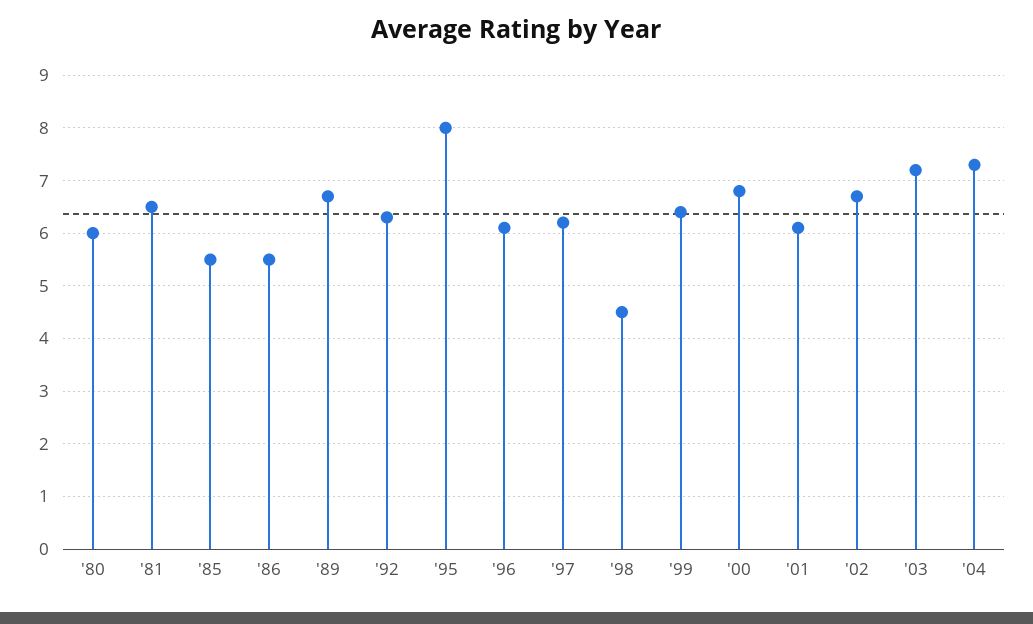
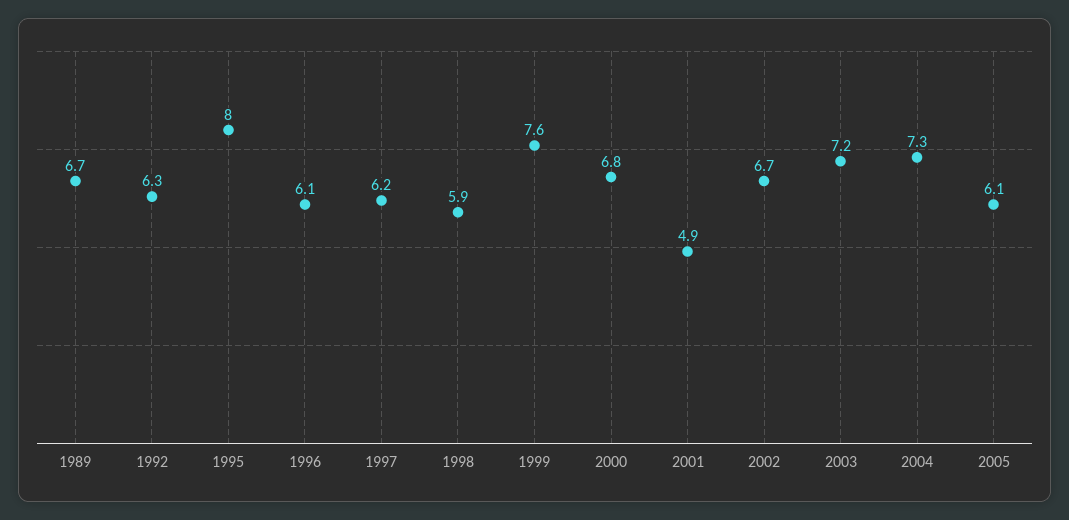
'80: 6 -> none
'81: 6.5 -> none
'85: 5.5 -> none
'86: 5.5 -> none
'98: 4.5 -> 5.9
'99: 6.5 -> 7.6
'01: 6 -> 4.9
2005: none -> 6.1

